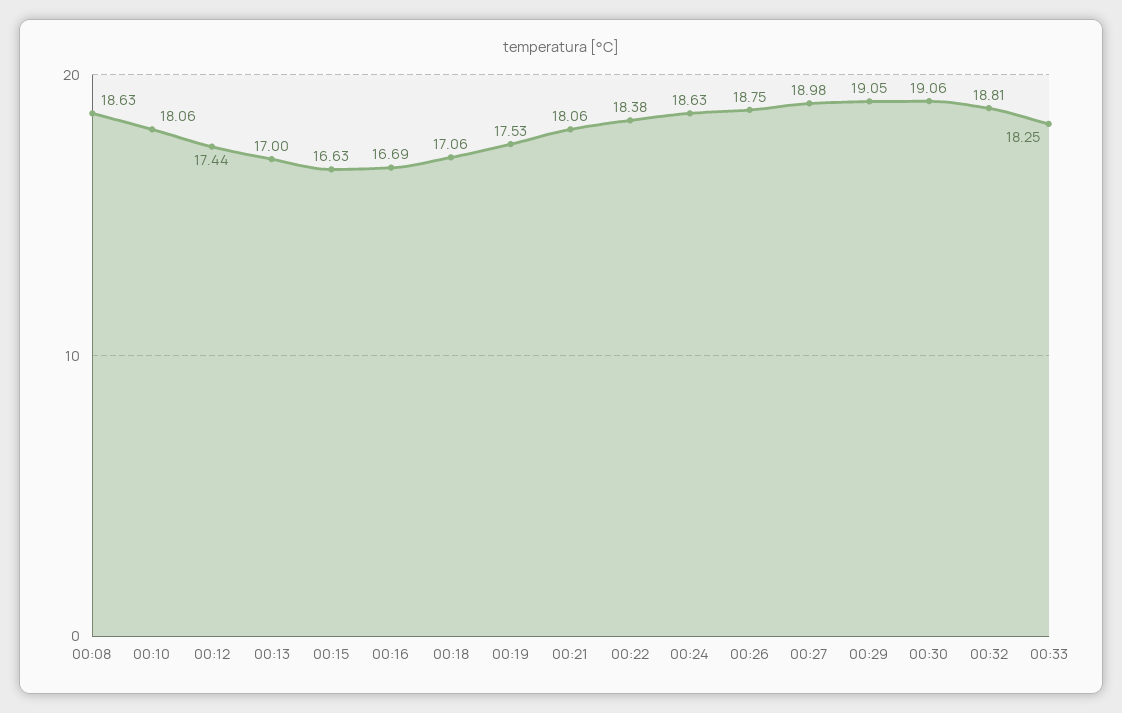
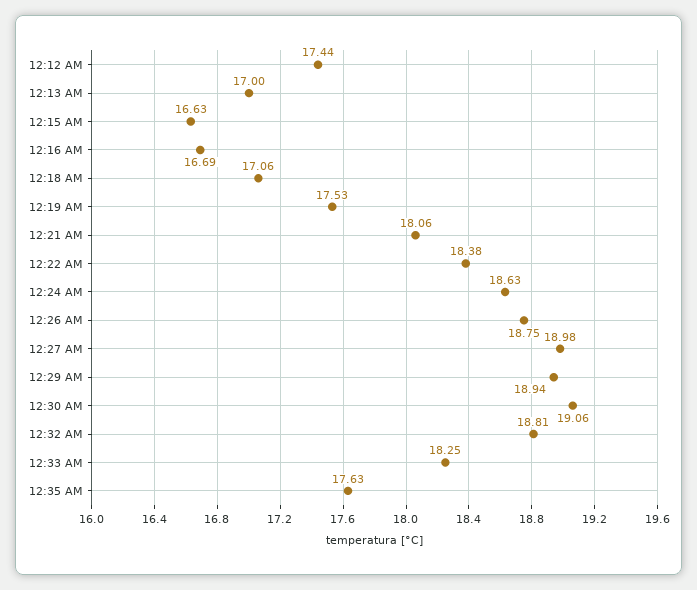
00:08: 18.63 -> none
00:10: 18.06 -> none
00:29: 19.05 -> 18.94
12:35 AM: none -> 17.63

